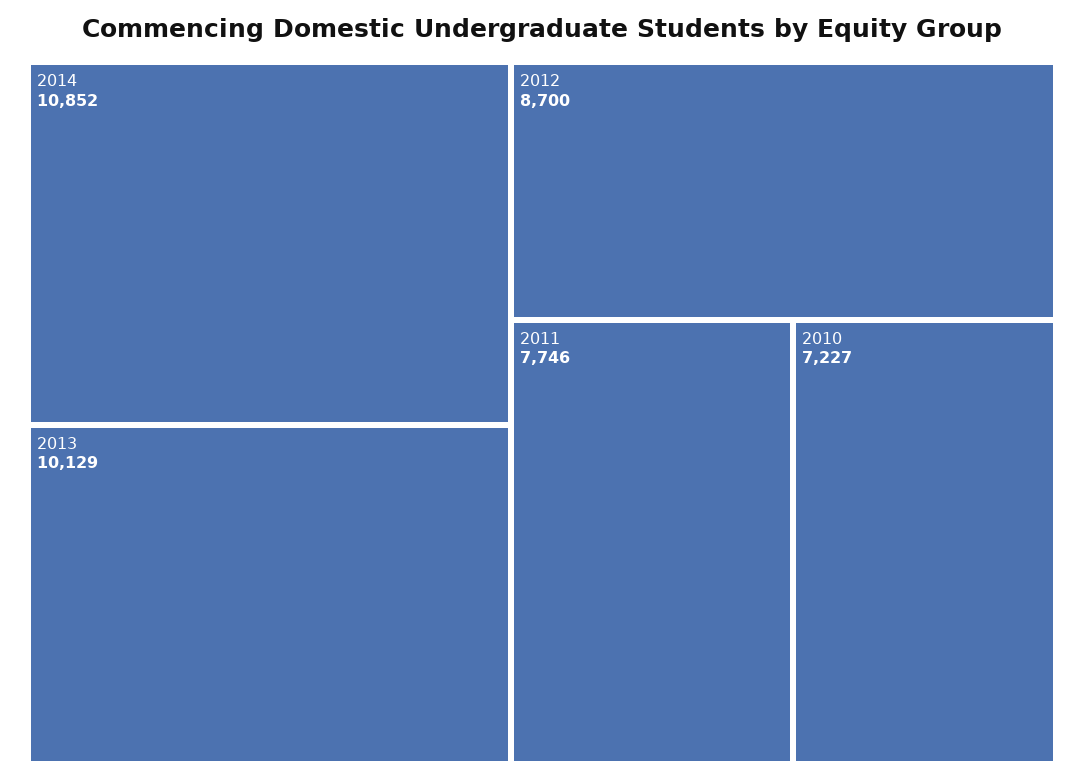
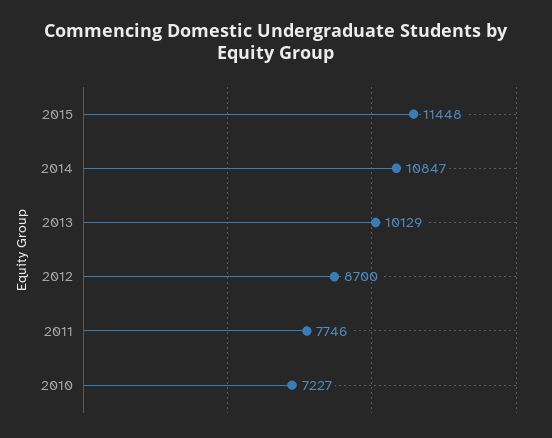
2014: 10852 -> 10847
2015: none -> 11448

